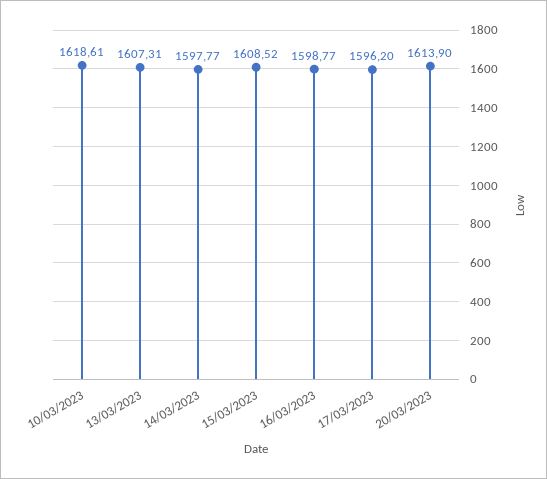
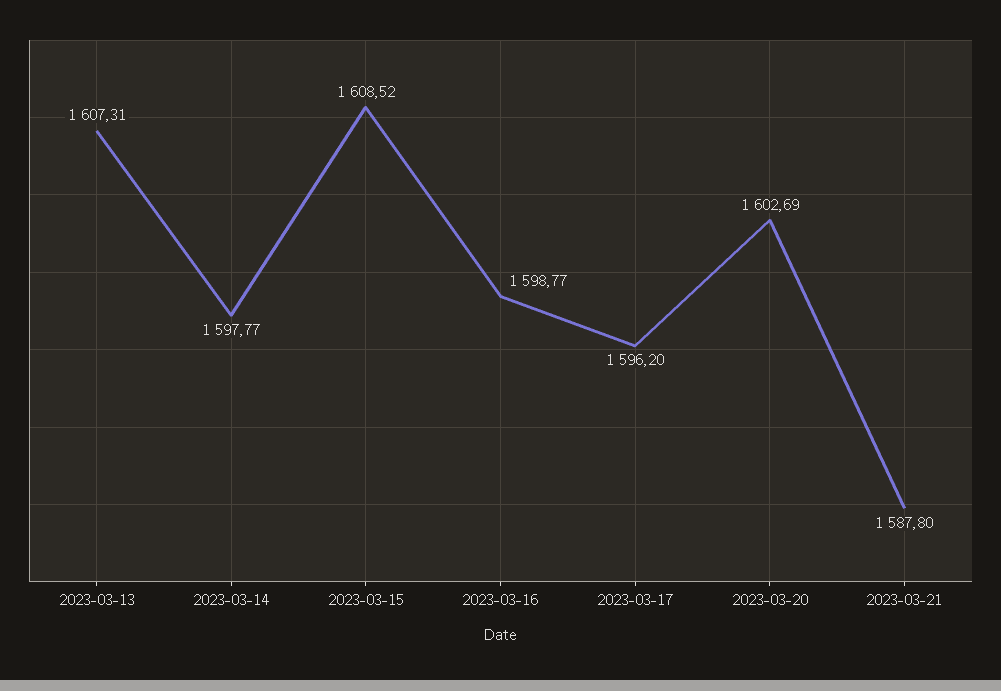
10/03/2023: 1618.61 -> none
20/03/2023: 1613.9 -> 1602.69
2023-03-21: none -> 1587.8

